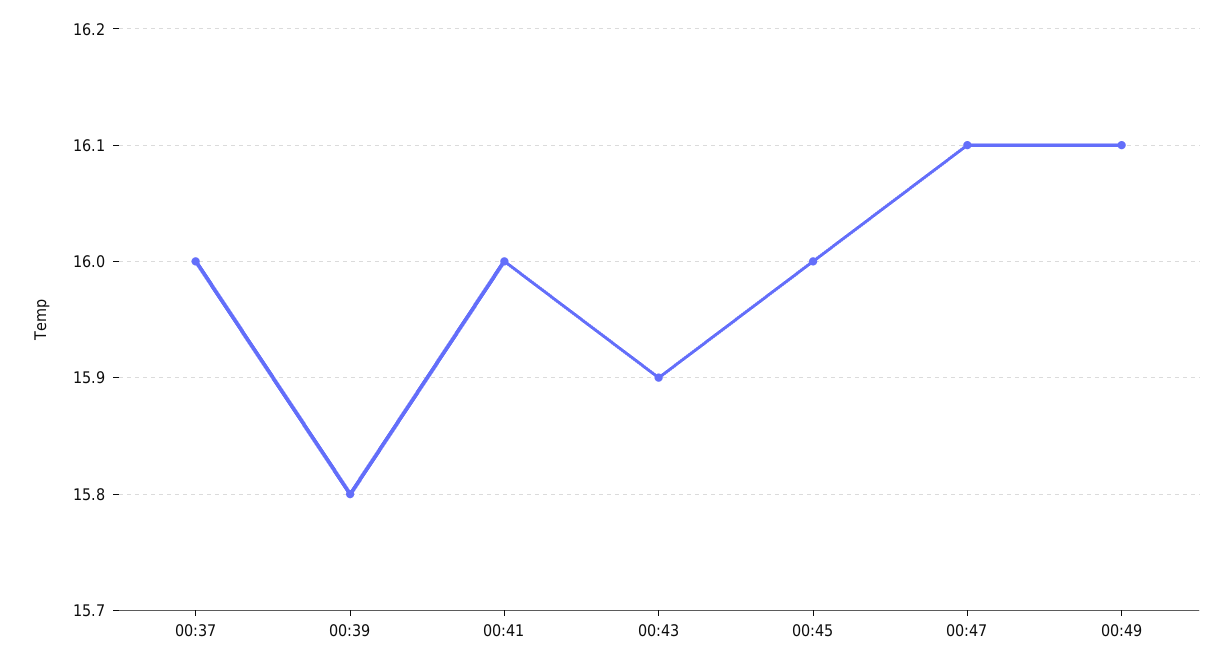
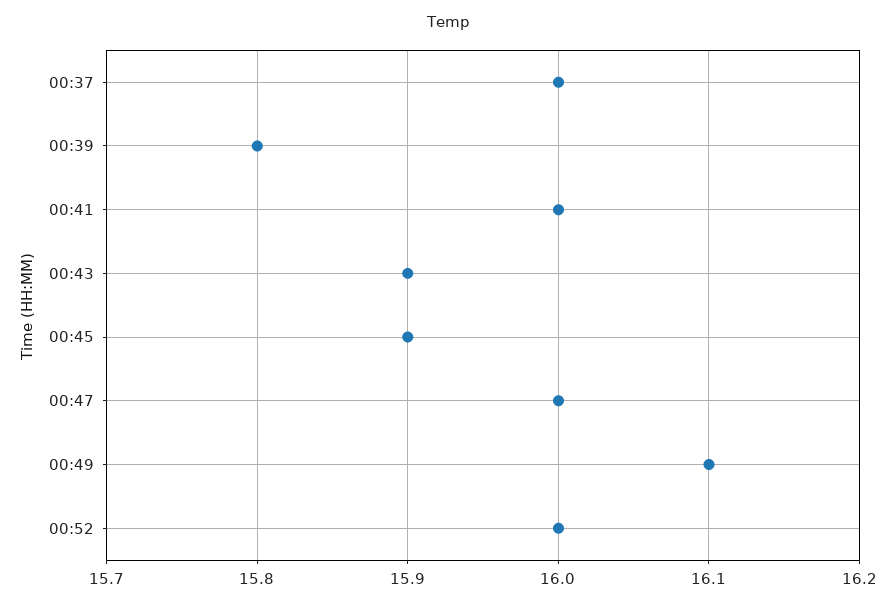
00:45: 16 -> 15.9
00:47: 16.1 -> 16
00:52: none -> 16

